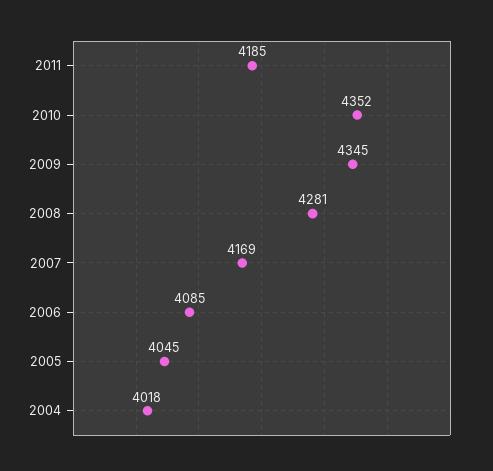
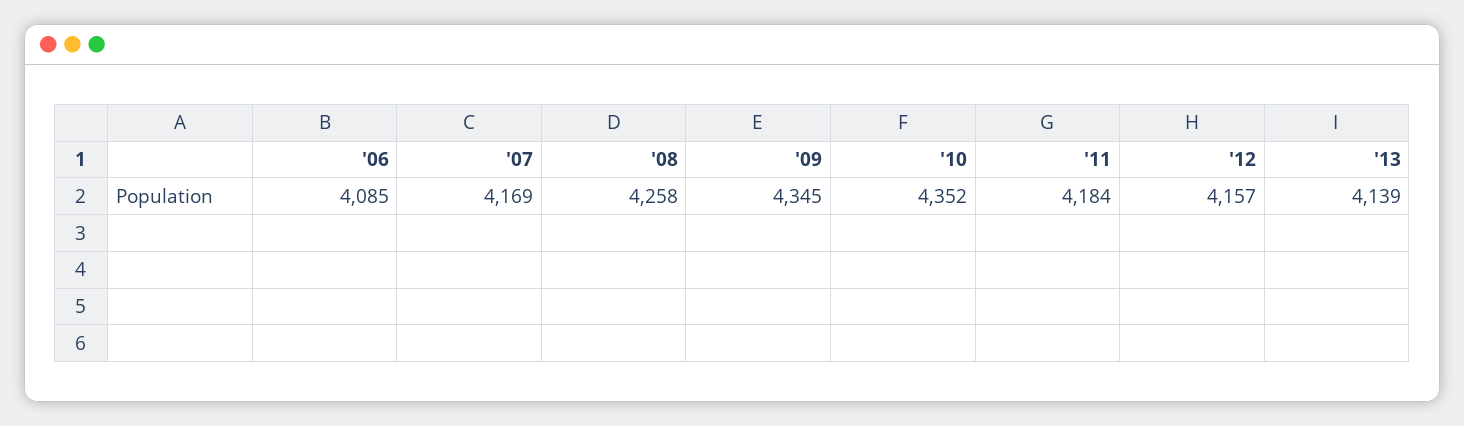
2011: 4185 -> 4184
2008: 4281 -> 4258
2005: 4045 -> none
2004: 4018 -> none
'12: none -> 4157
'13: none -> 4139

